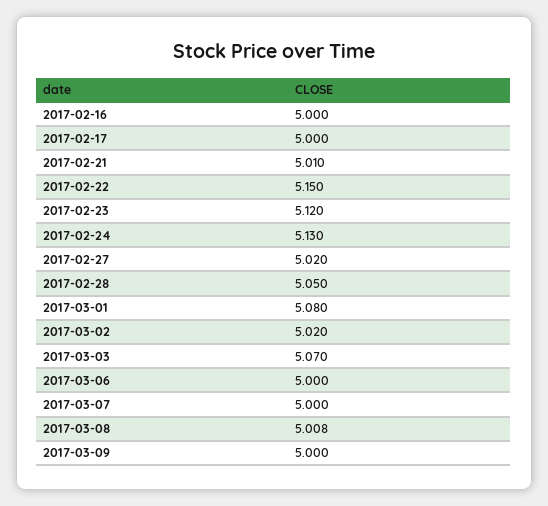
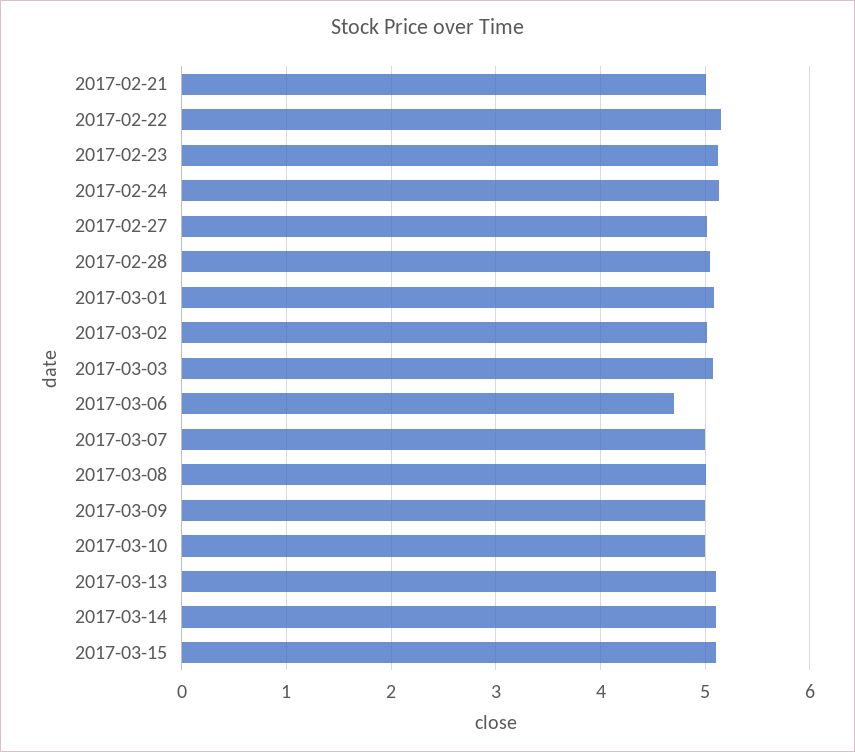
2017-02-16: 5 -> none
2017-02-17: 5 -> none
2017-03-06: 5 -> 4.7
2017-03-10: none -> 5
2017-03-13: none -> 5.1
2017-03-14: none -> 5.1
2017-03-15: none -> 5.1

